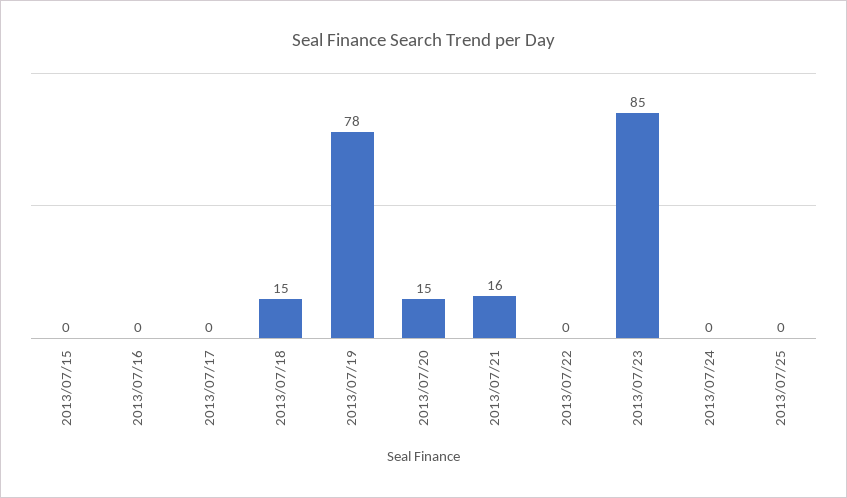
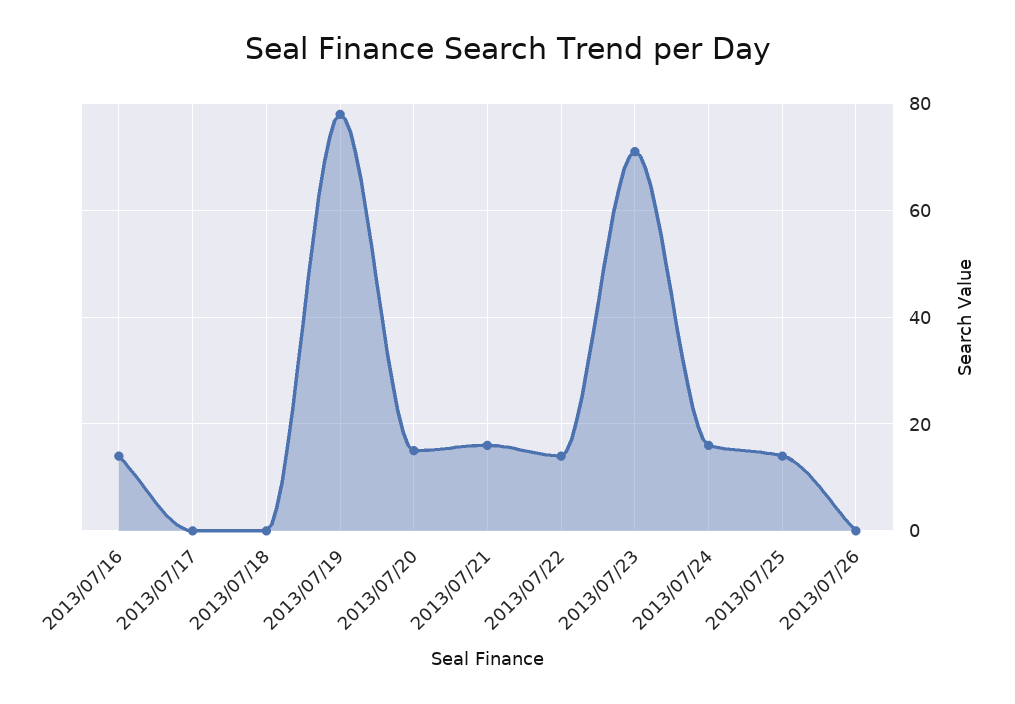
2013/07/15: 0 -> none
2013/07/16: 0 -> 15
2013/07/18: 15 -> 0
2013/07/22: 0 -> 15
2013/07/23: 85 -> 70
2013/07/24: 0 -> 15
2013/07/25: 0 -> 15
2013/07/26: none -> 0

